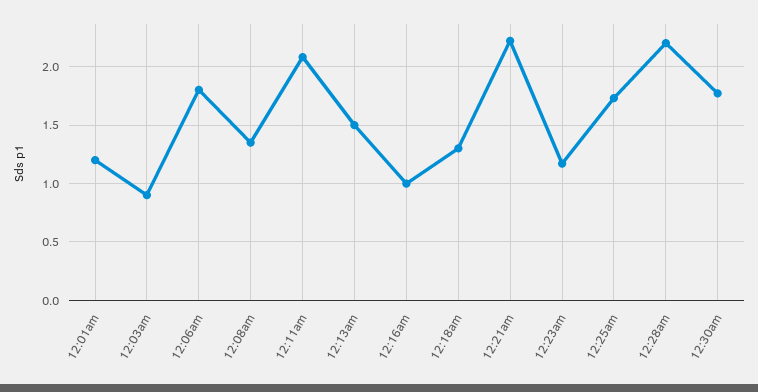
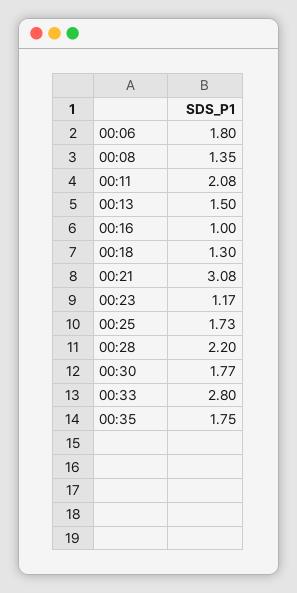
12:01am: 1.2 -> none
12:03am: 0.9 -> none
12:21am: 2.2 -> 3.08
00:33: none -> 2.8
00:35: none -> 1.75

